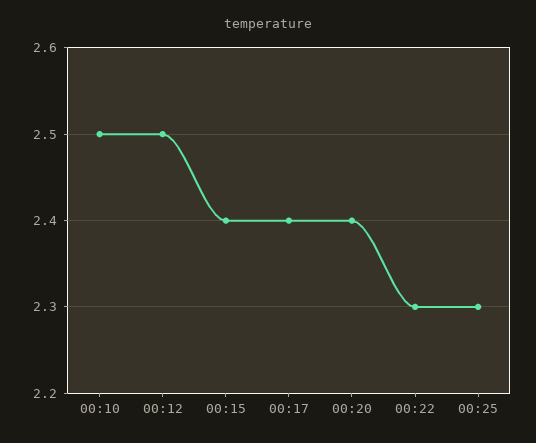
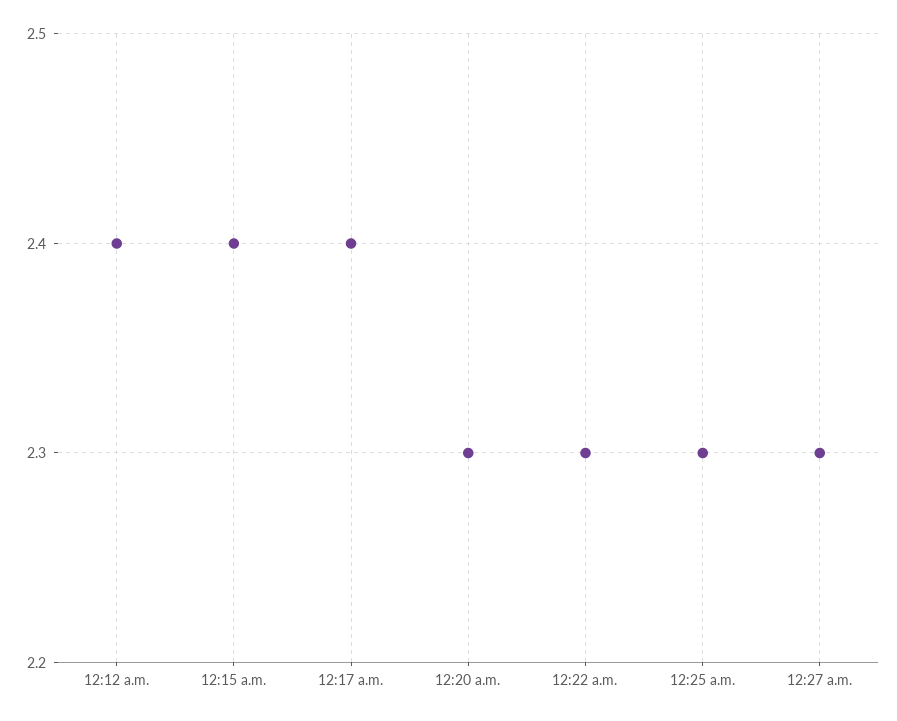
00:10: 2.5 -> none
00:12: 2.5 -> 2.4
00:20: 2.4 -> 2.3
12:27 a.m.: none -> 2.3

